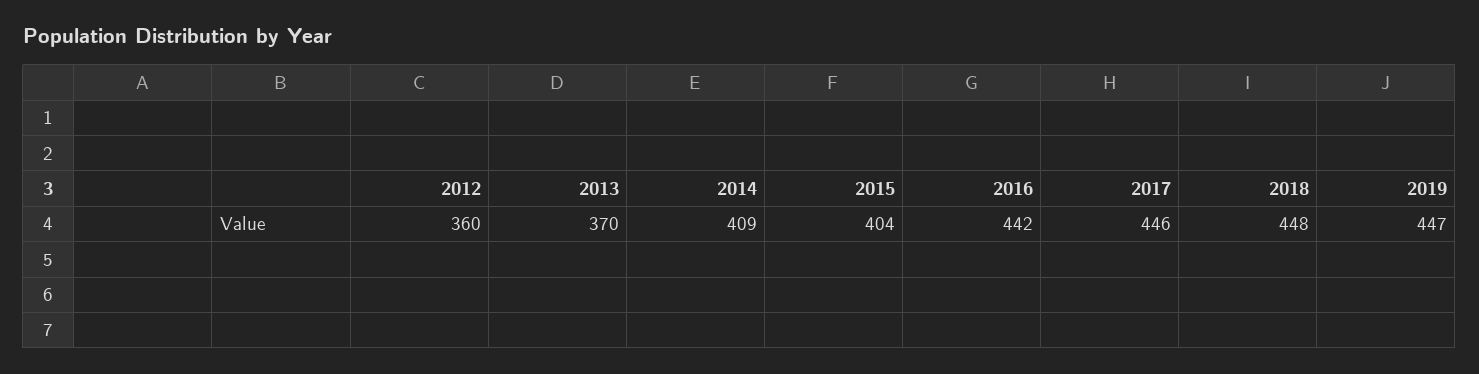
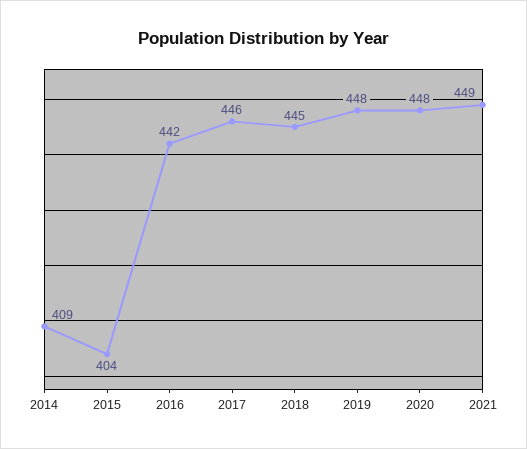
2012: 360 -> none
2013: 370 -> none
2018: 448 -> 445
2019: 447 -> 448
2020: none -> 448
2021: none -> 449

